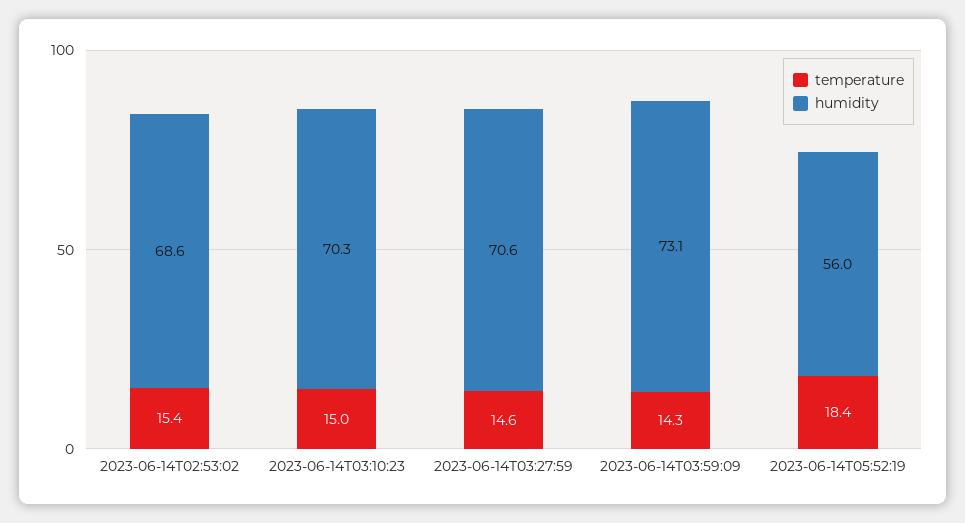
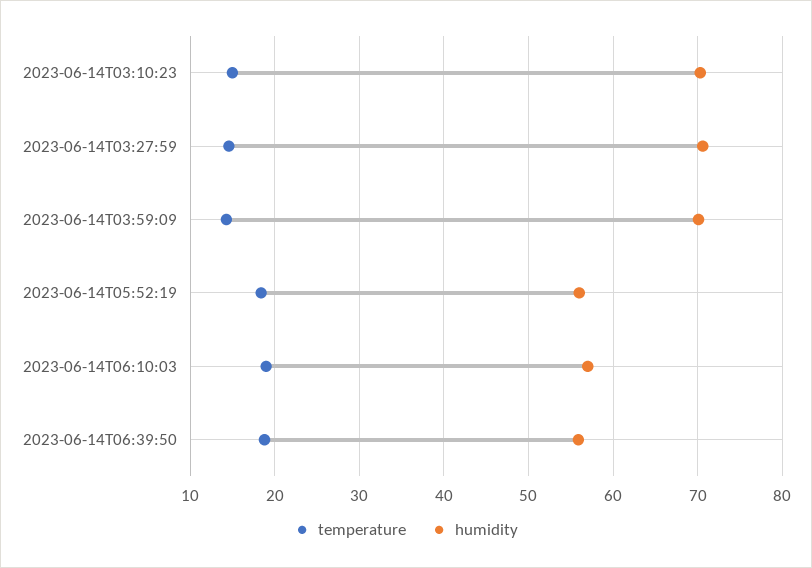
temperature, 2023-06-14T02:53:02: 15.4 -> none
humidity, 2023-06-14T02:53:02: 68.6 -> none
humidity, 2023-06-14T03:59:09: 73.1 -> 70
temperature, 2023-06-14T06:10:03: none -> 19
humidity, 2023-06-14T06:10:03: none -> 57
temperature, 2023-06-14T06:39:50: none -> 19
humidity, 2023-06-14T06:39:50: none -> 56

